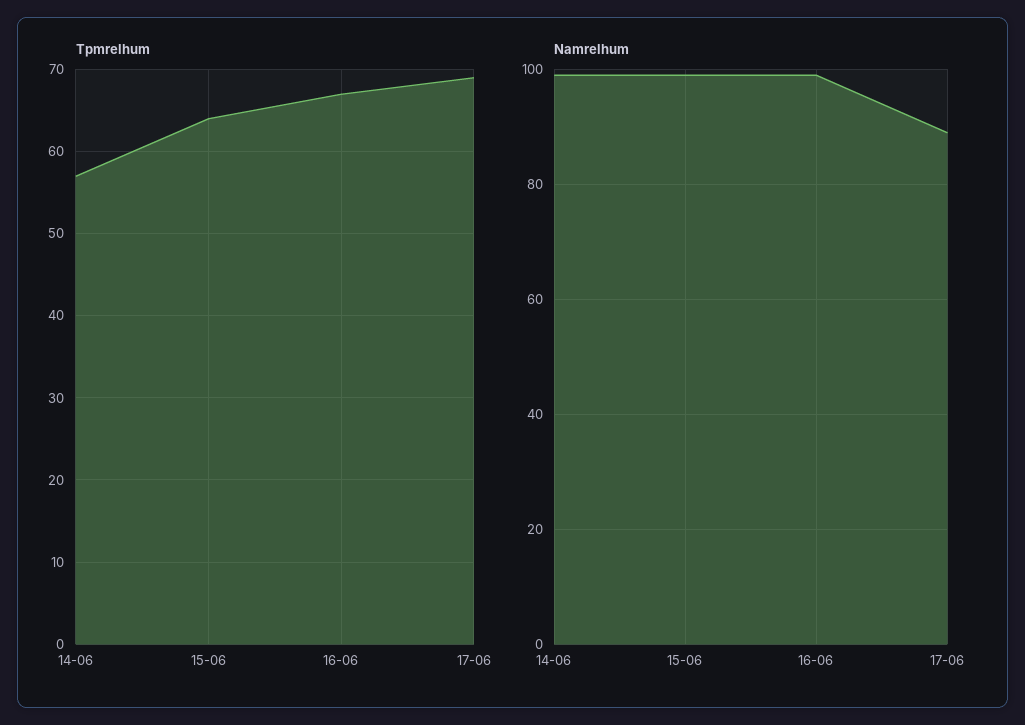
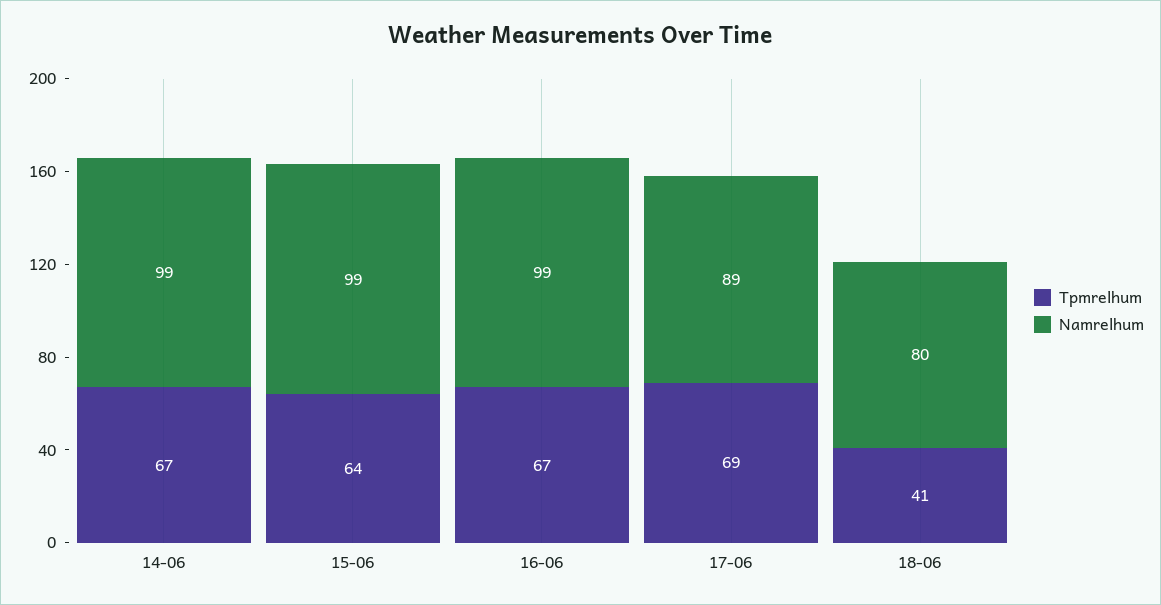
Tpmrelhum, 14-06: 57 -> 67
Tpmrelhum, 18-06: none -> 41
Namrelhum, 18-06: none -> 80

